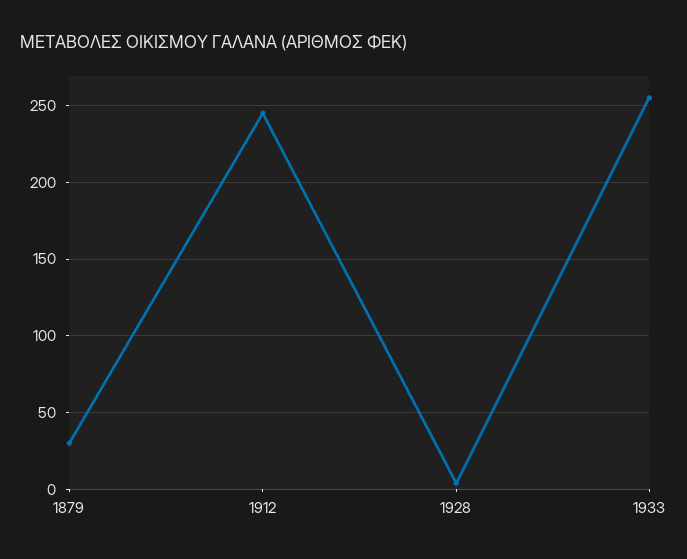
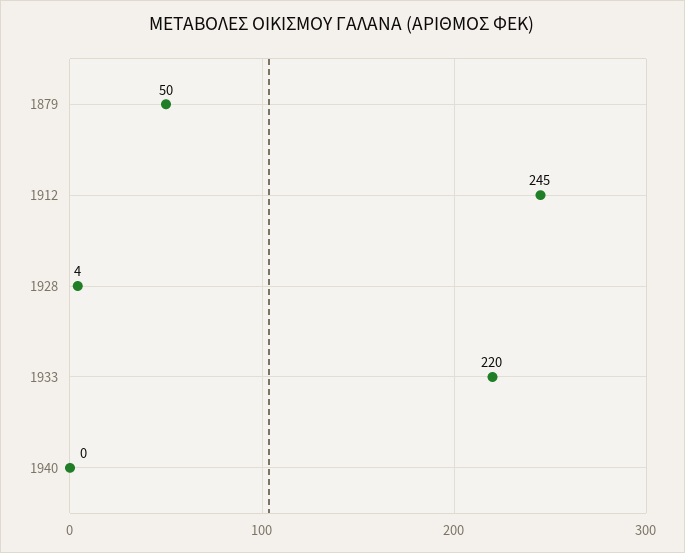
1879: 30 -> 50
1933: 255 -> 220
1940: none -> 0

